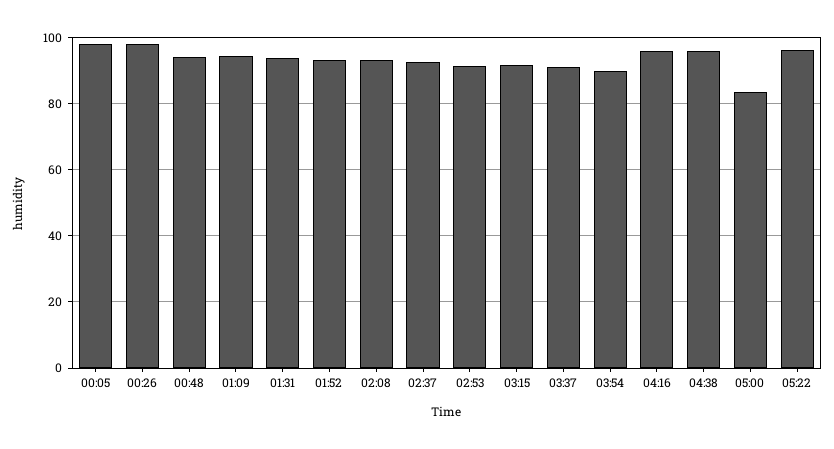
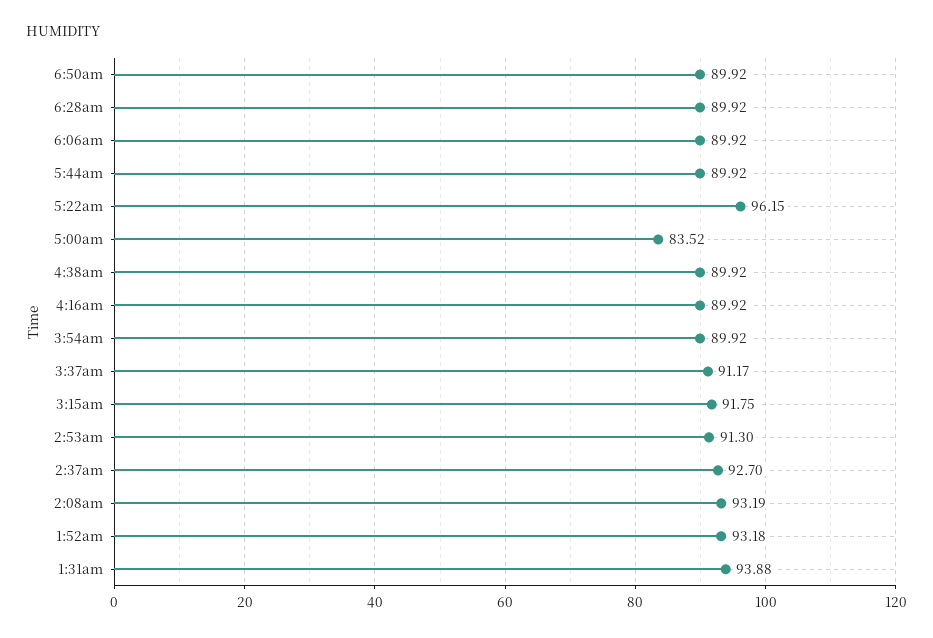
00:05: 98 -> none
00:26: 98 -> none
00:48: 94 -> none
01:09: 94 -> none
04:16: 96 -> 89.92
04:38: 96 -> 89.92
6:50am: none -> 89.92
6:28am: none -> 89.92
6:06am: none -> 89.92
5:44am: none -> 89.92

